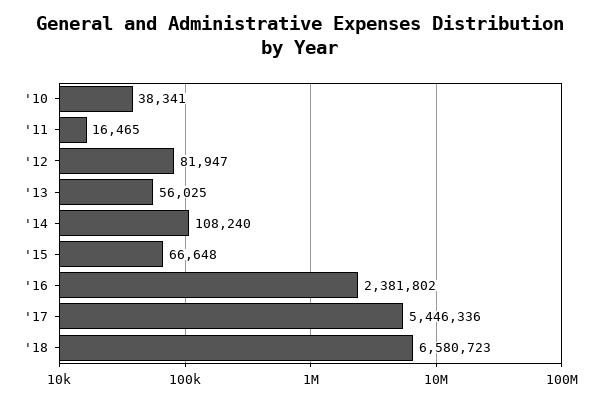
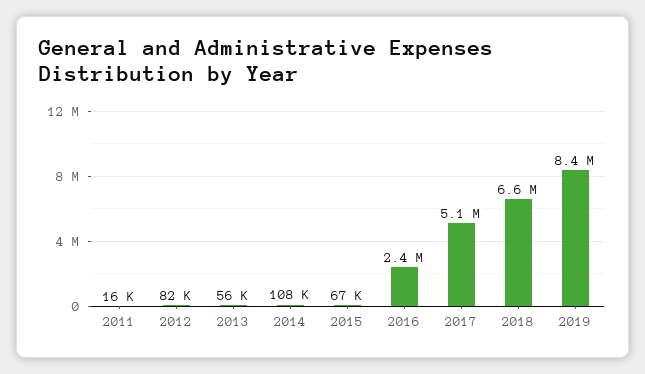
'10: 38341 -> none
'17: 5446336 -> 5100000
2019: none -> 8400000

